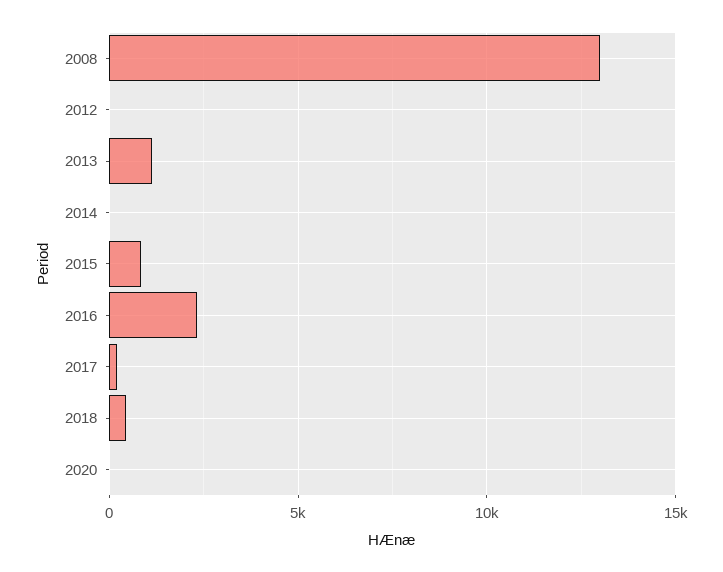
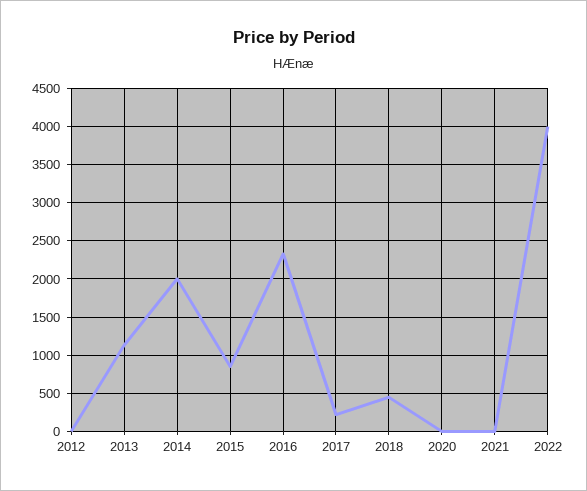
2008: 13000 -> none
2014: 0 -> 2000
2021: none -> 0
2022: none -> 4000

